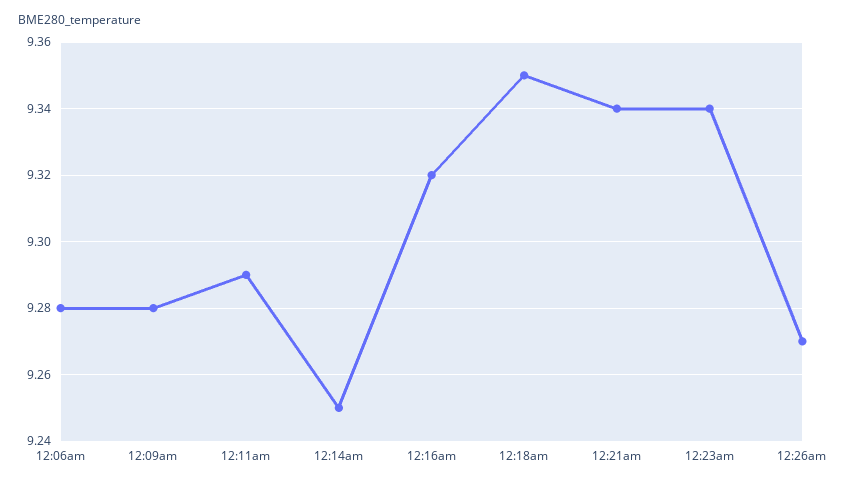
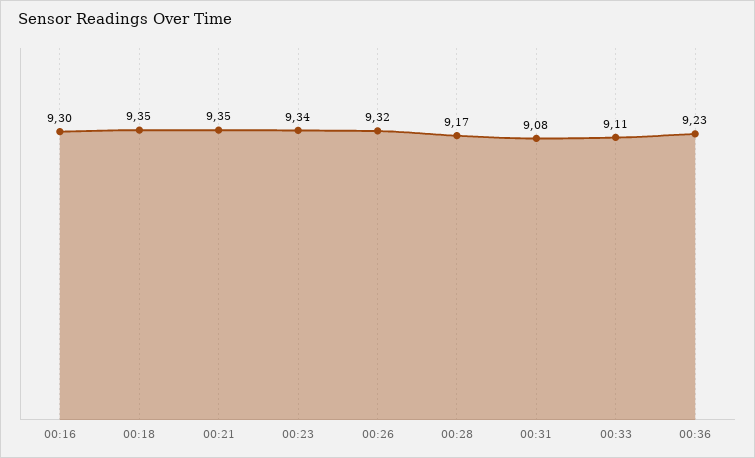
12:06am: 9.28 -> none
12:09am: 9.28 -> none
12:11am: 9.29 -> none
12:14am: 9.25 -> none
12:16am: 9.32 -> 9.3
12:21am: 9.34 -> 9.35
12:26am: 9.27 -> 9.32
00:28: none -> 9.17
00:31: none -> 9.08
00:33: none -> 9.11
00:36: none -> 9.23

